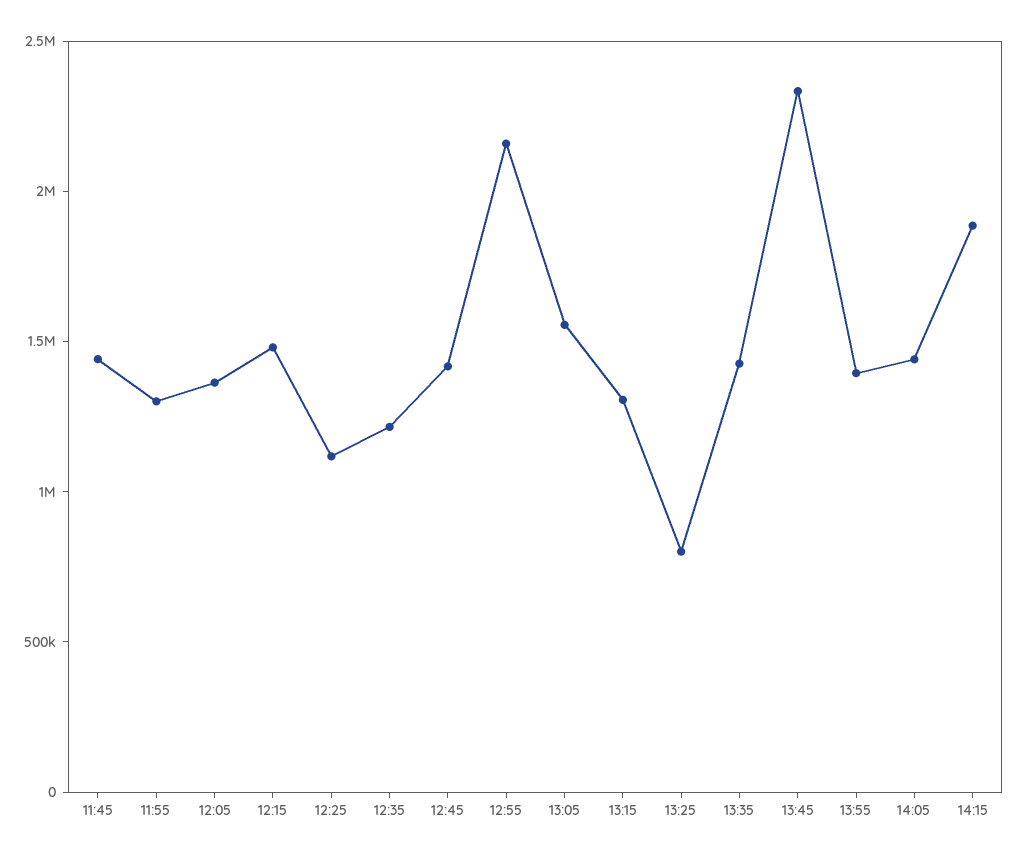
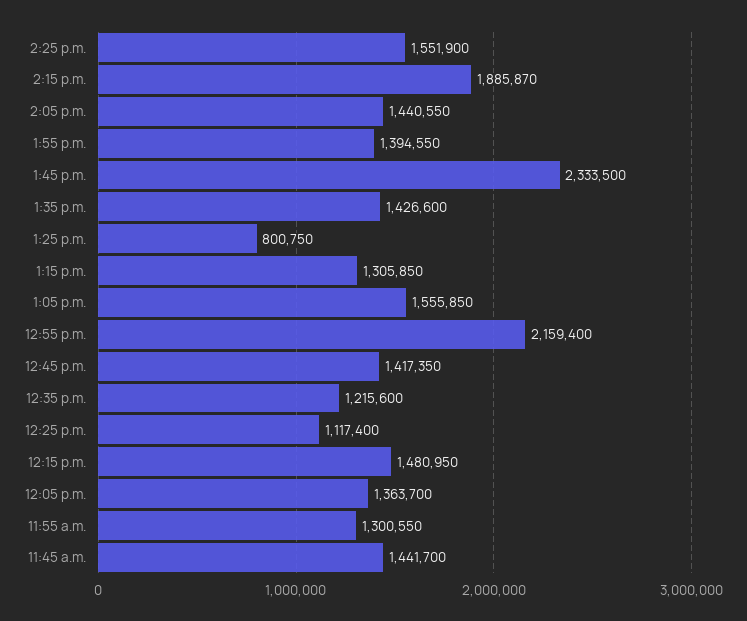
2:25 p.m.: none -> 1551900

